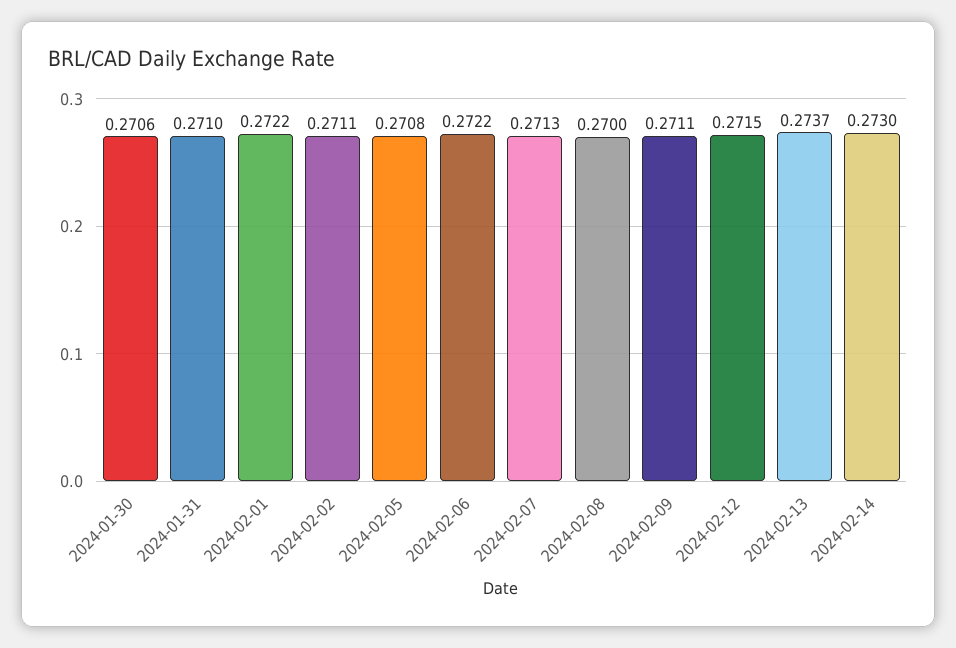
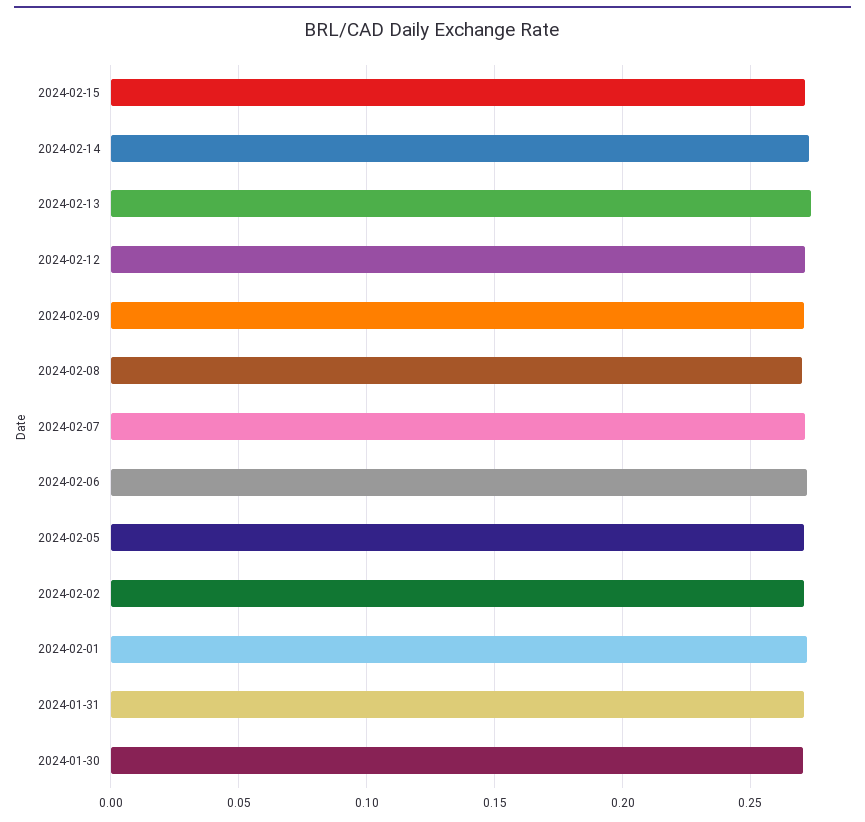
2024-02-15: none -> 0.27

